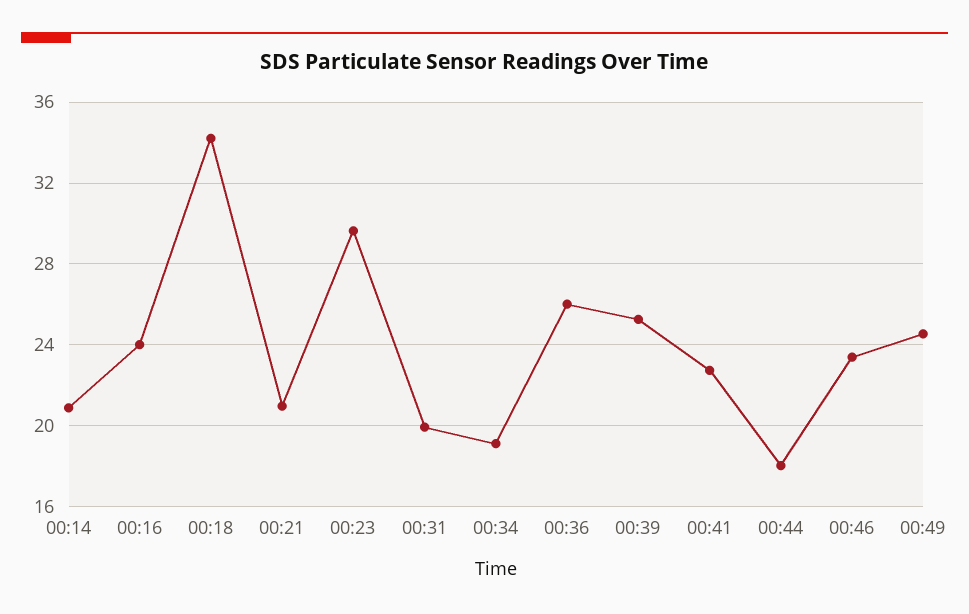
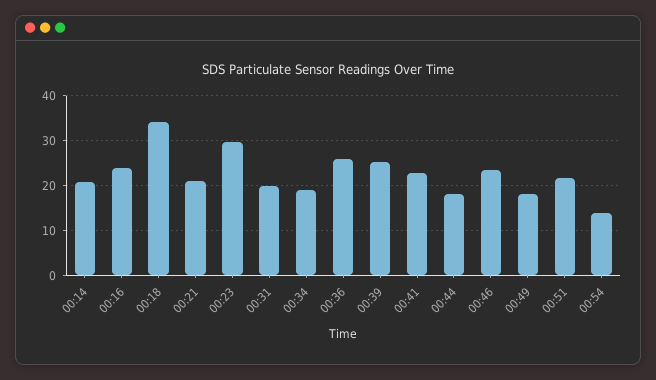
00:49: 24.5 -> 18
00:51: none -> 22
00:54: none -> 14

